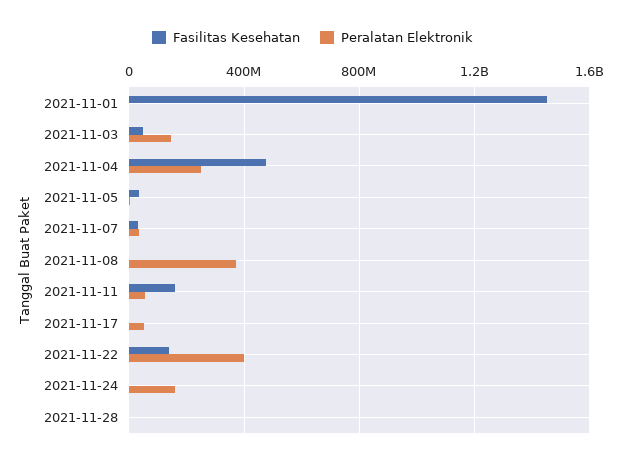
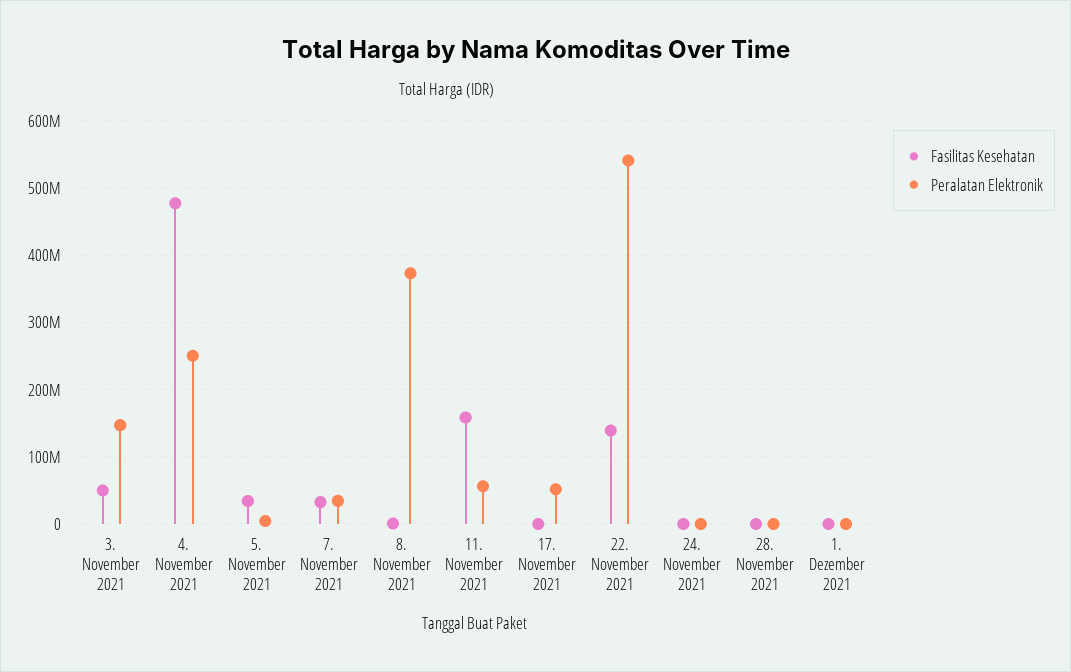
Fasilitas Kesehatan, 2021-11-01: 1450000000 -> none
Peralatan Elektronik, 2021-11-01: 0 -> none
Peralatan Elektronik, 2021-11-22: 400000000 -> 540000000
Peralatan Elektronik, 2021-11-24: 150000000 -> 0
Fasilitas Kesehatan, 1. Dezember 2021: none -> 0
Peralatan Elektronik, 1. Dezember 2021: none -> 0

